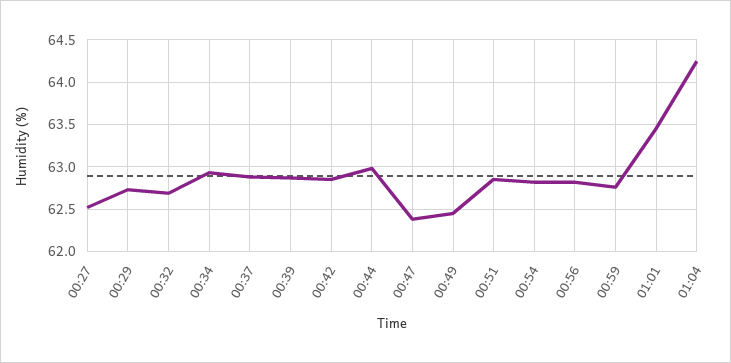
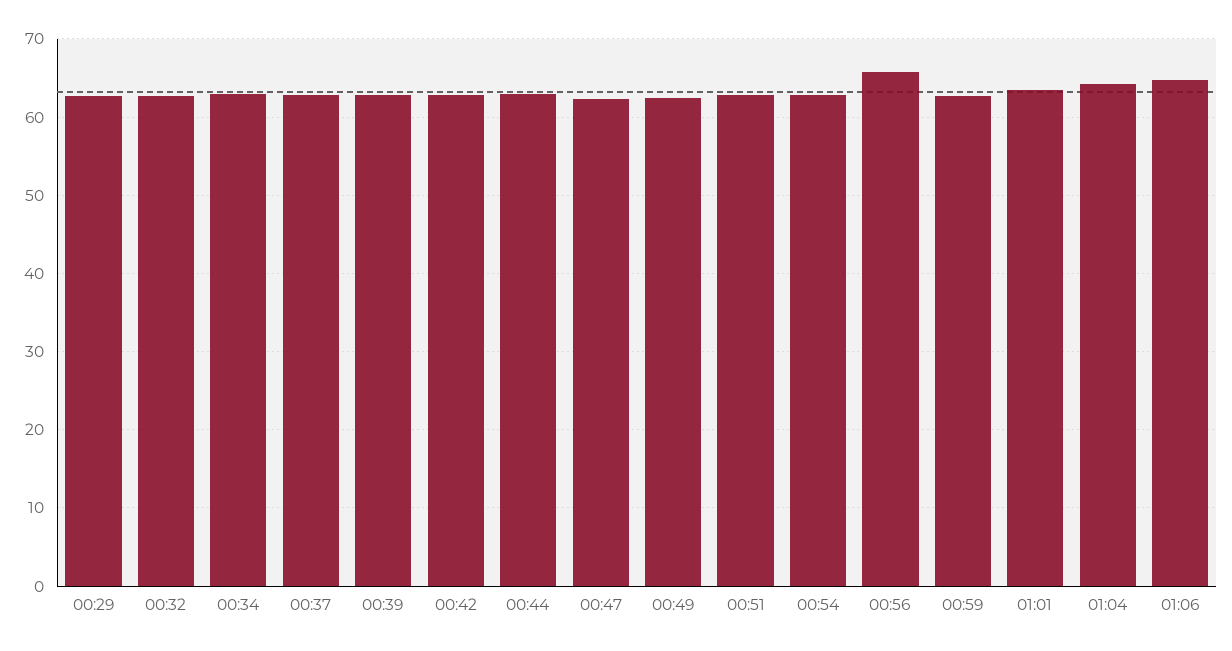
00:27: 62.5 -> none
00:56: 62.8 -> 66
01:06: none -> 65

